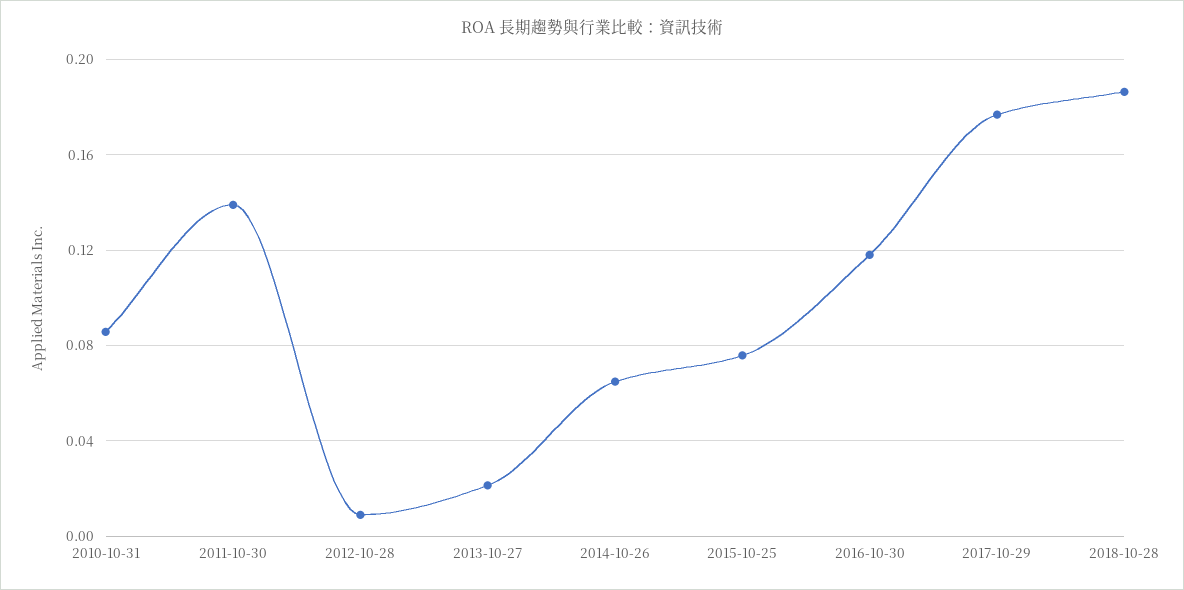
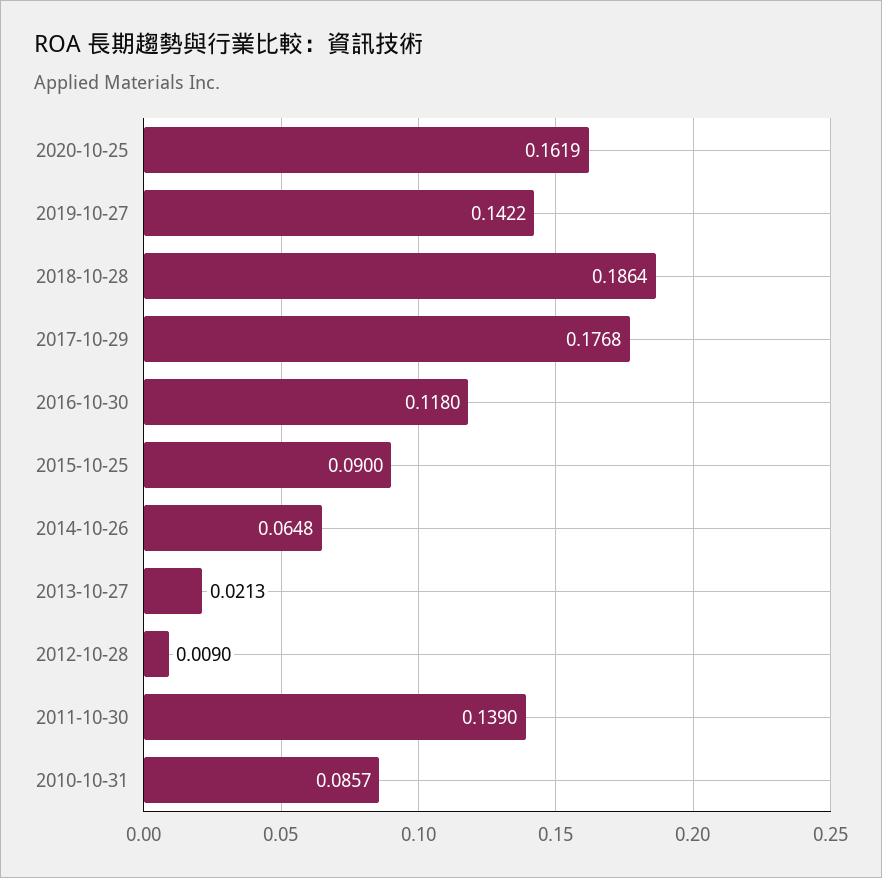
2015-10-25: 0.075 -> 0.09
2020-10-25: none -> 0.1619
2019-10-27: none -> 0.1422

